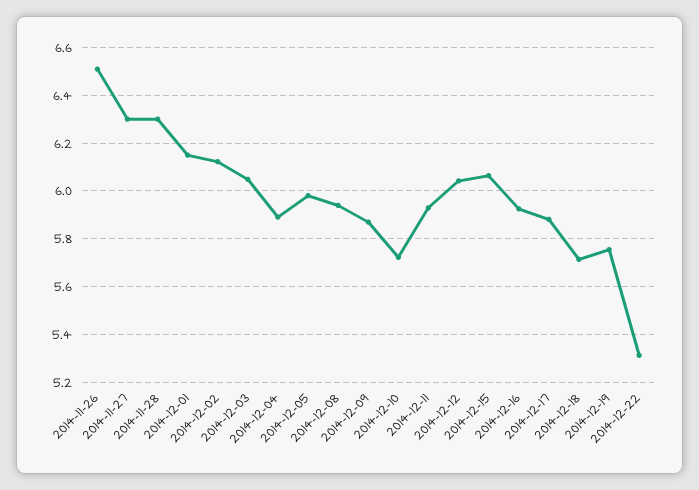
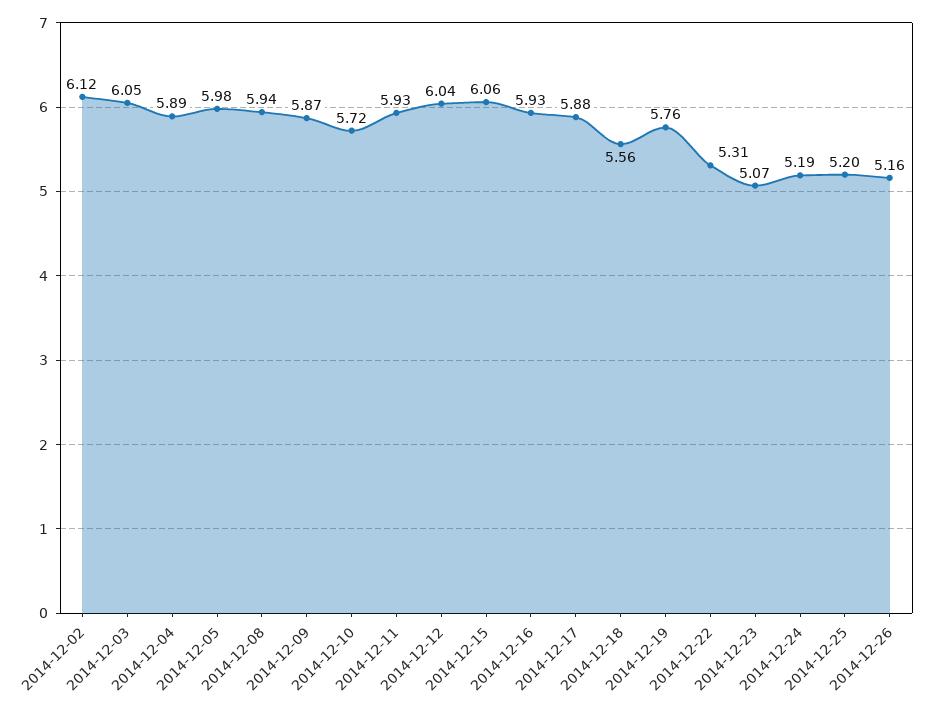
2014-11-26: 6.5 -> none
2014-11-27: 6.3 -> none
2014-11-28: 6.3 -> none
2014-12-01: 6.15 -> none
2014-12-18: 5.7 -> 5.56
2014-12-23: none -> 5.07
2014-12-24: none -> 5.19
2014-12-25: none -> 5.2
2014-12-26: none -> 5.16

